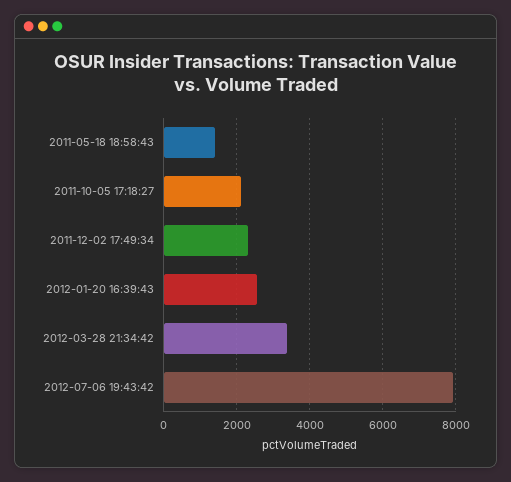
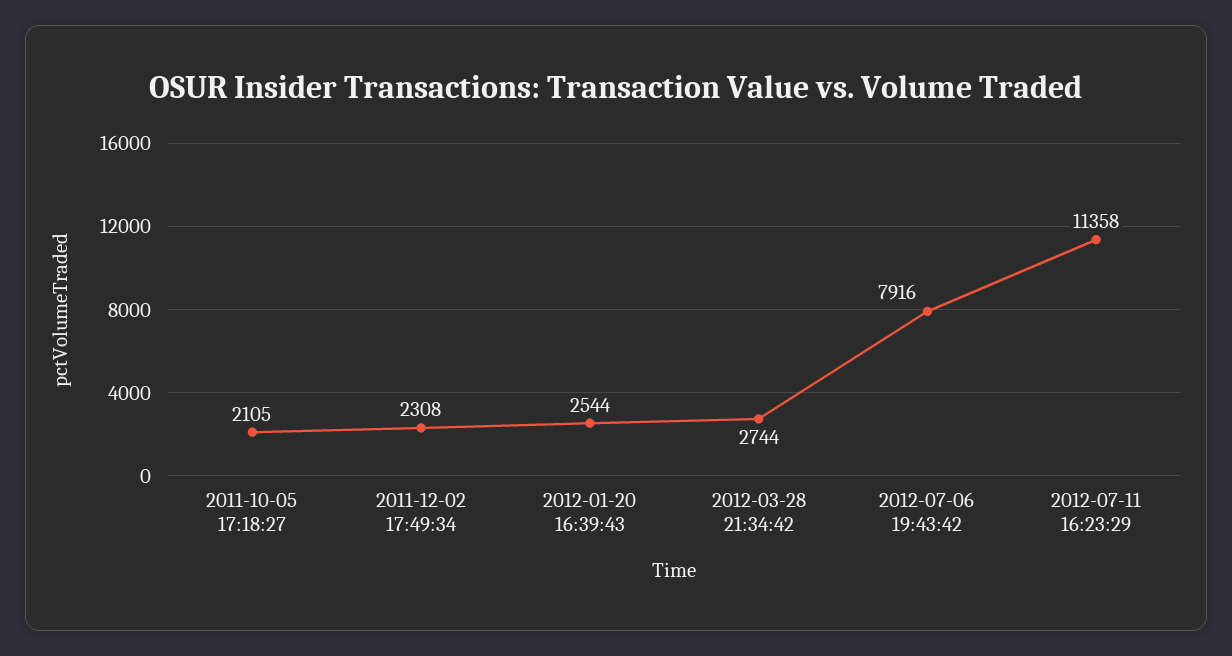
2011-05-18 18:58:43: 1400 -> none
2012-03-28 21:34:42: 3400 -> 2744
2012-07-11 16:23:29: none -> 11358

